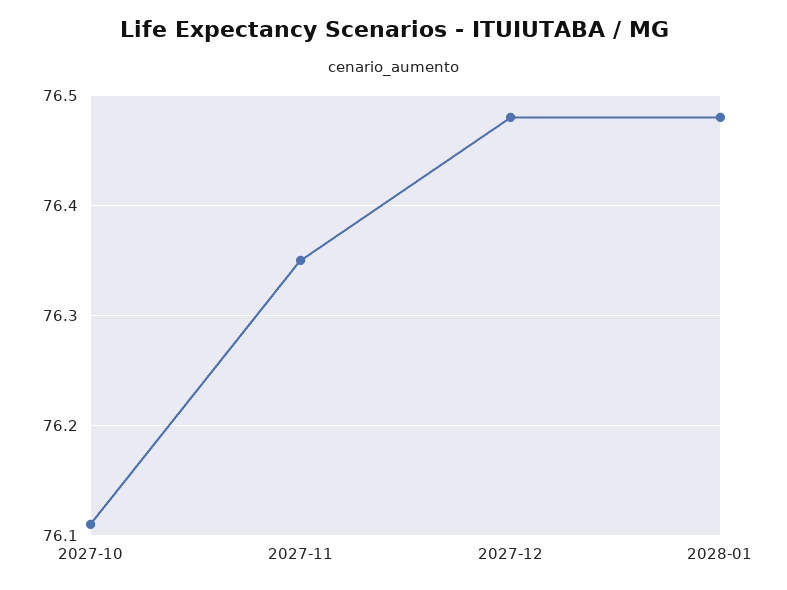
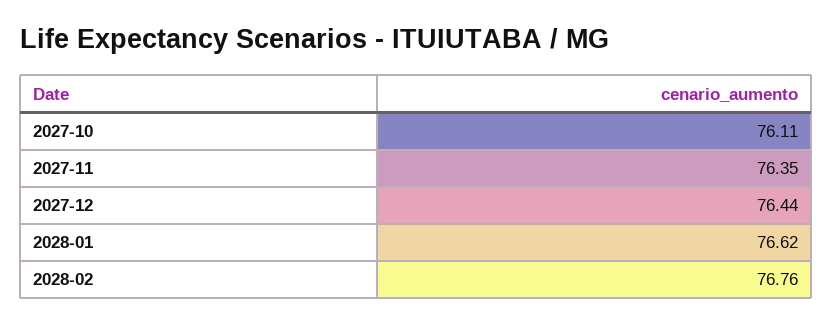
2027-12: 76.48 -> 76.44
2028-01: 76.48 -> 76.62
2028-02: none -> 76.76

